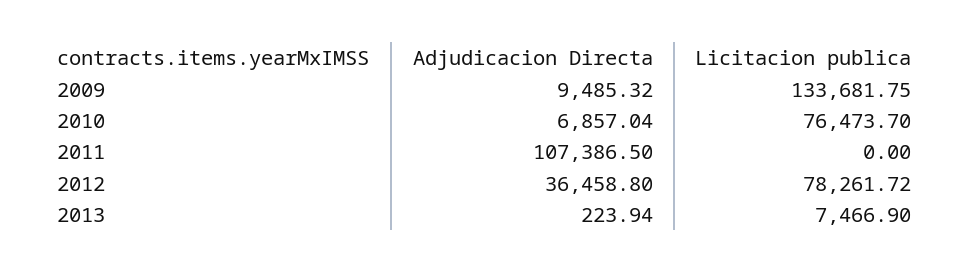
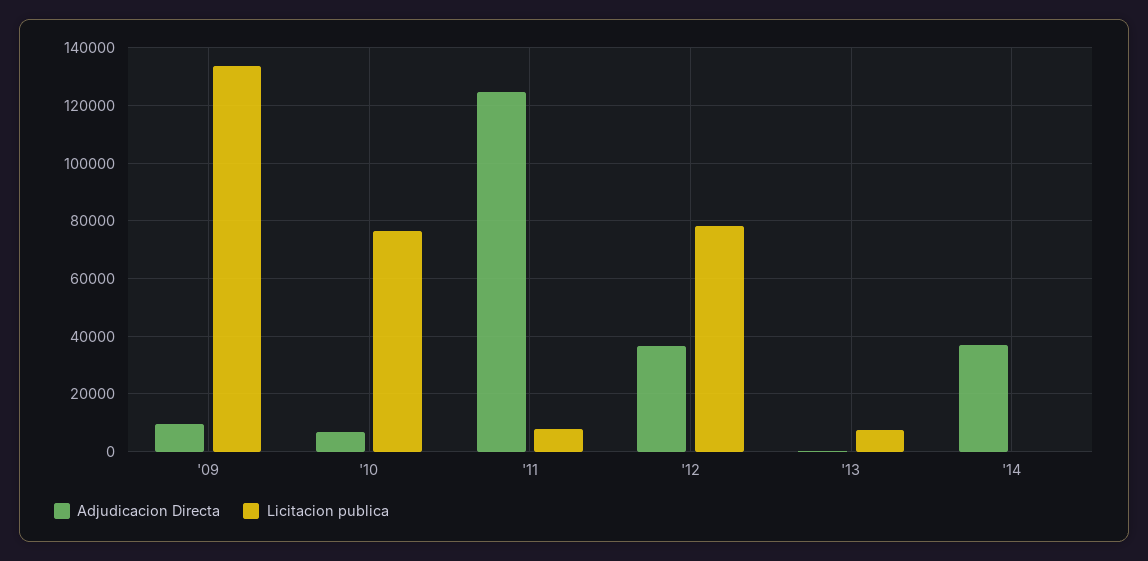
Adjudicacion Directa, 2011: 107386.5 -> 125000
Licitacion publica, 2011: 0 -> 7500
Adjudicacion Directa, '14: none -> 37500
Licitacion publica, '14: none -> 0

